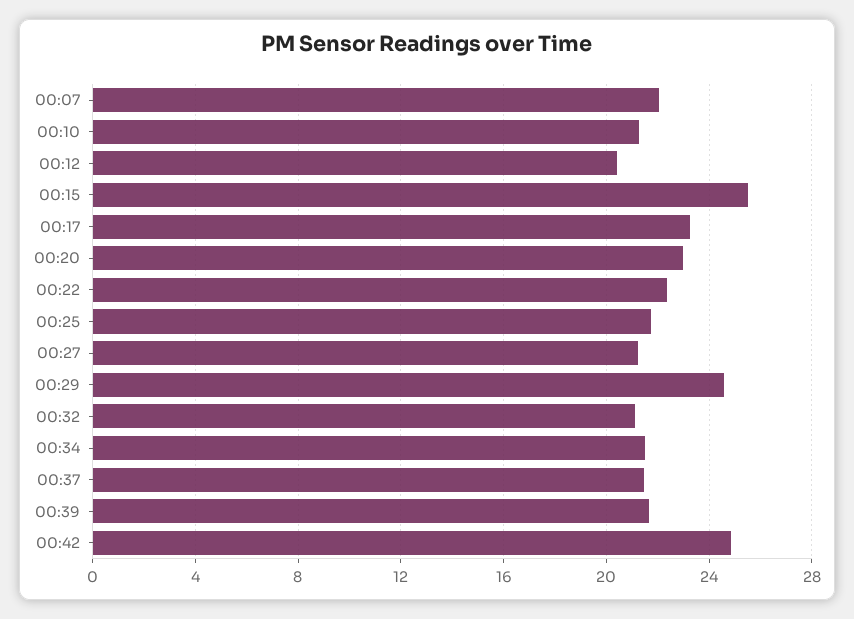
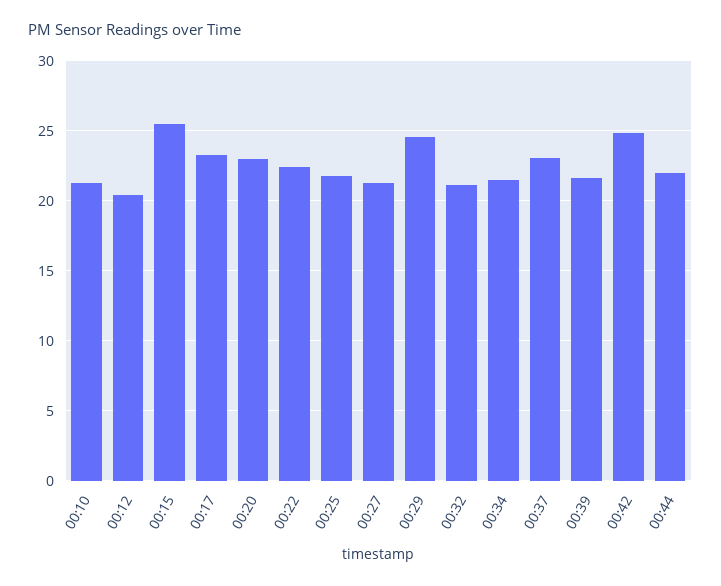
00:07: 22 -> none
00:37: 21.5 -> 23
00:44: none -> 22

